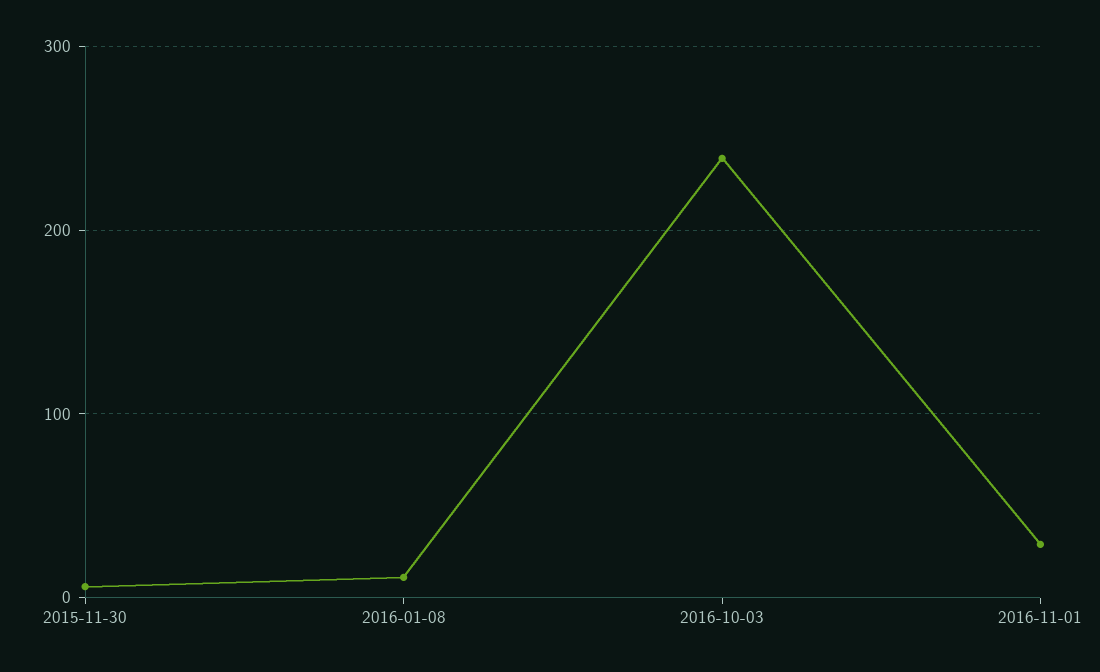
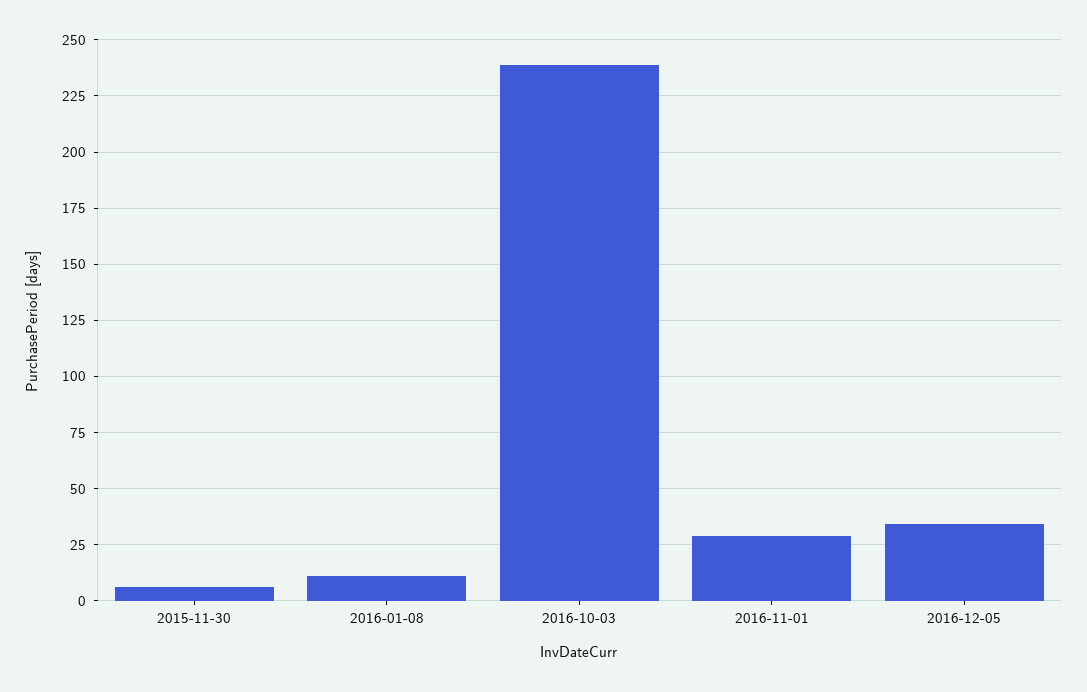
2016-12-05: none -> 35

